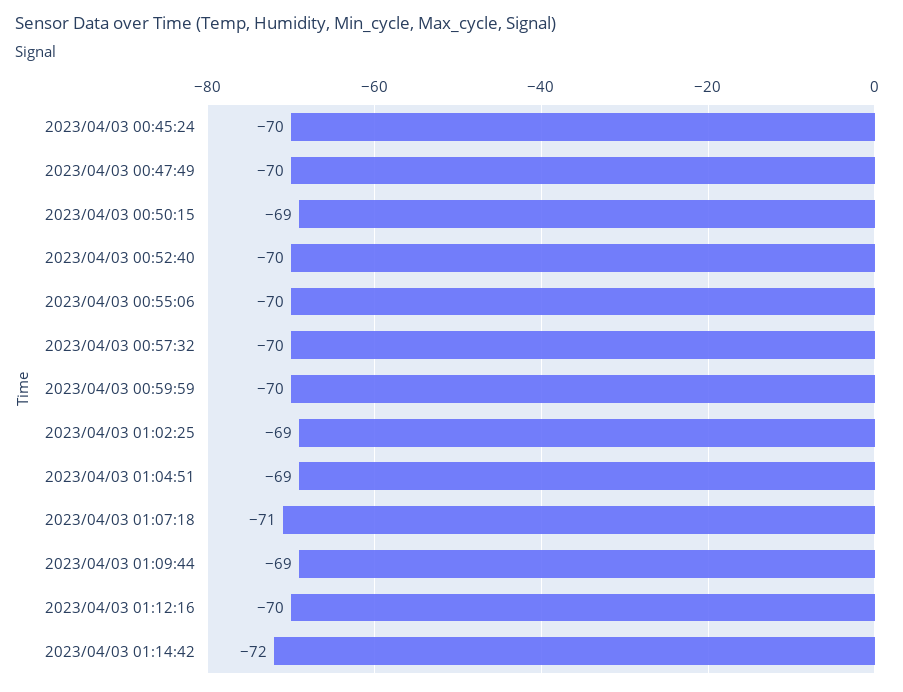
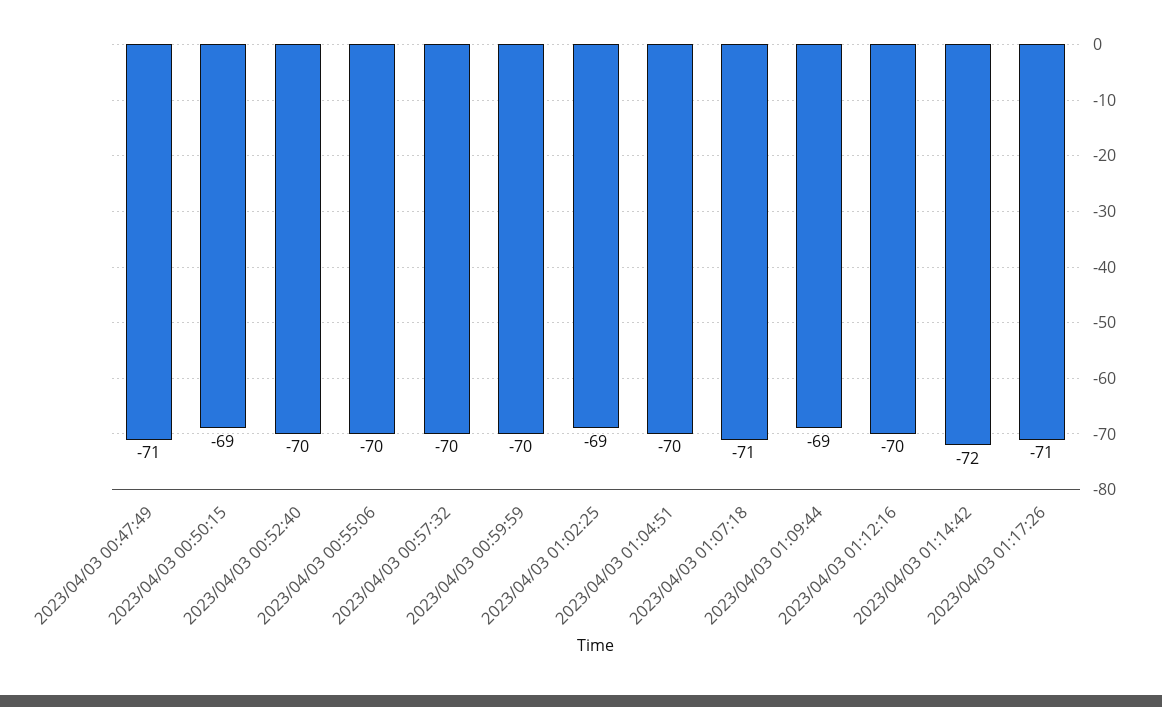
2023/04/03 00:45:24: -70 -> none
2023/04/03 00:47:49: -70 -> -71
2023/04/03 01:04:51: -69 -> -70
2023/04/03 01:17:26: none -> -71

